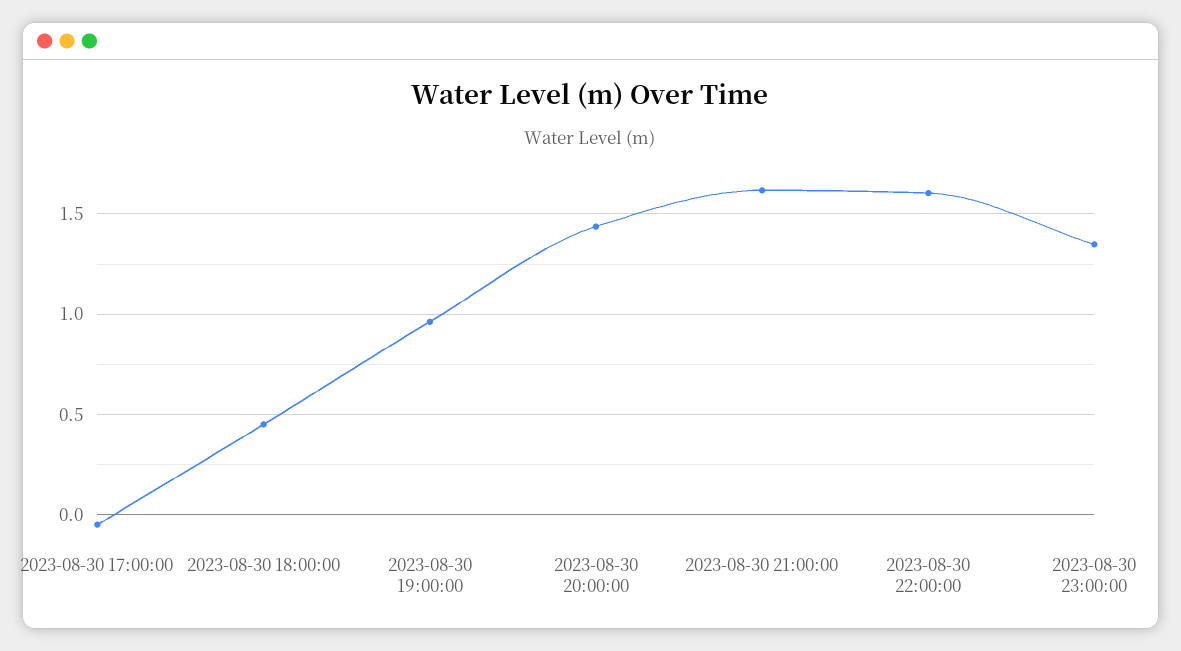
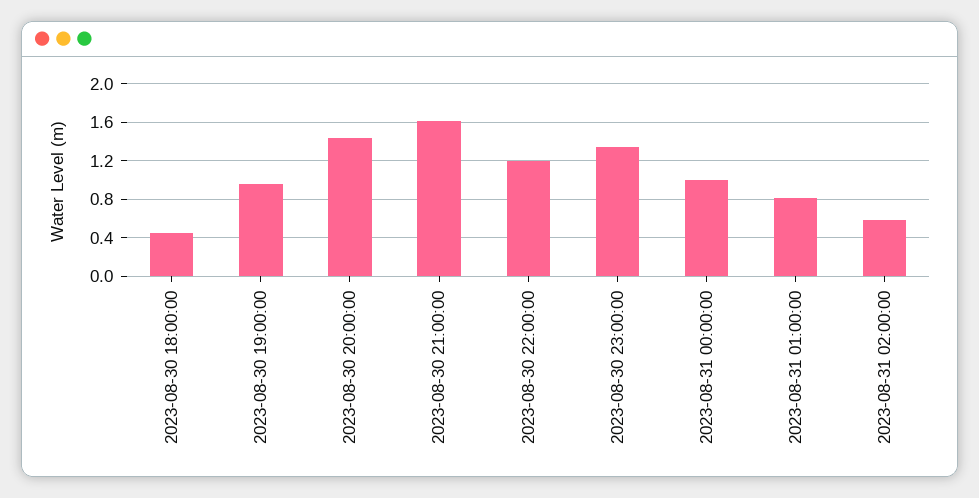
2023-08-30 17:00:00: -0.05 -> none
2023-08-30 22:00:00: 1.6 -> 1.2
2023-08-31 00:00:00: none -> 1
2023-08-31 01:00:00: none -> 0.8
2023-08-31 02:00:00: none -> 0.6

